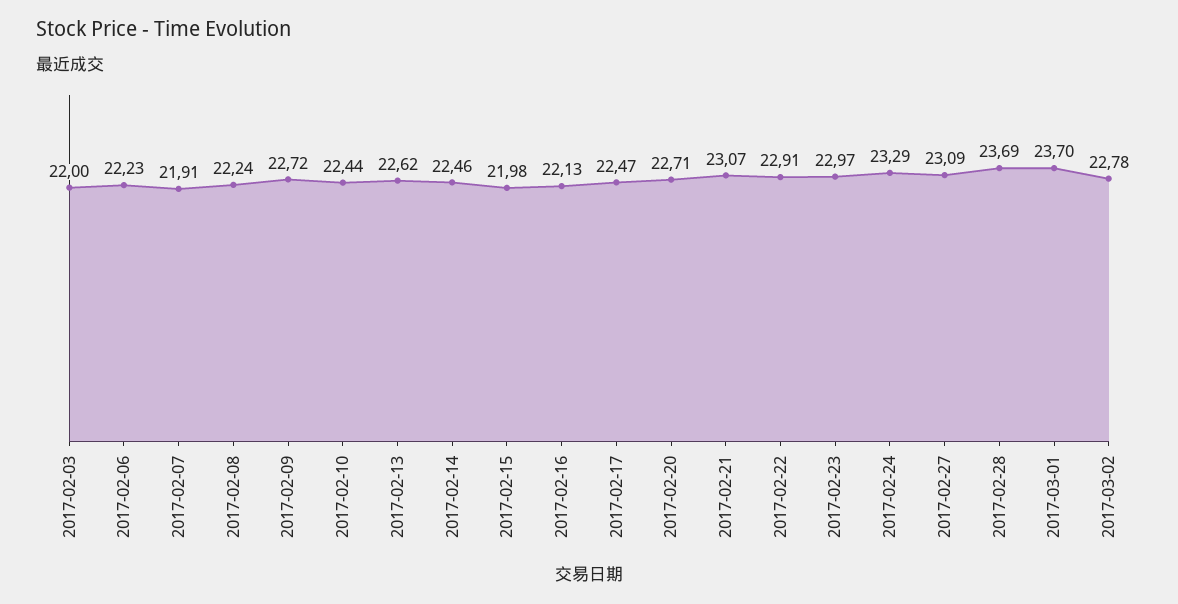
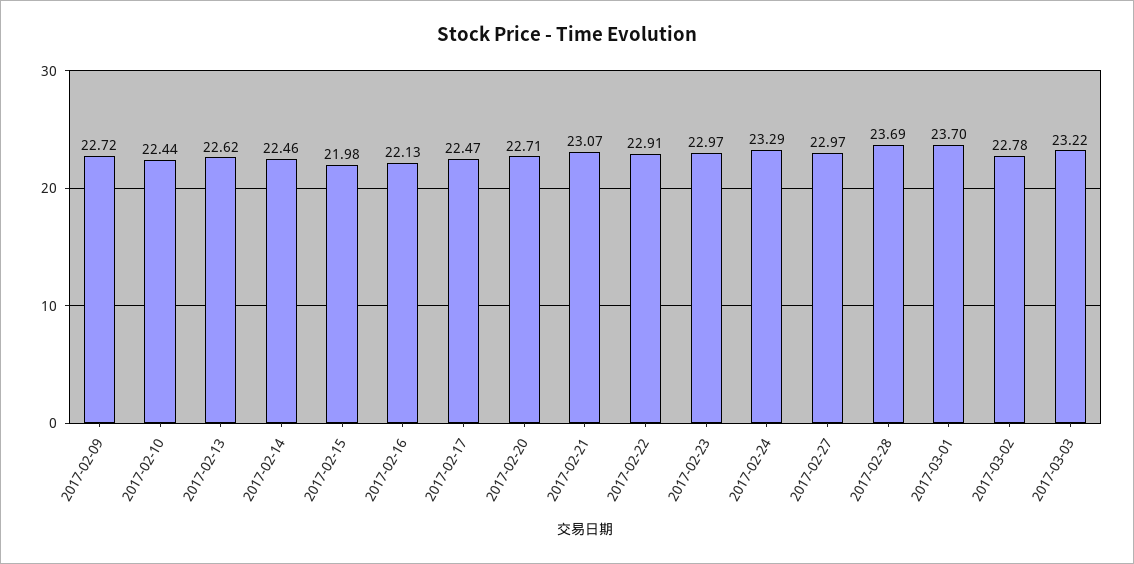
2017-02-03: 22 -> none
2017-02-06: 22.23 -> none
2017-02-07: 21.91 -> none
2017-02-08: 22.24 -> none
2017-02-27: 23.09 -> 22.97
2017-03-03: none -> 23.22

